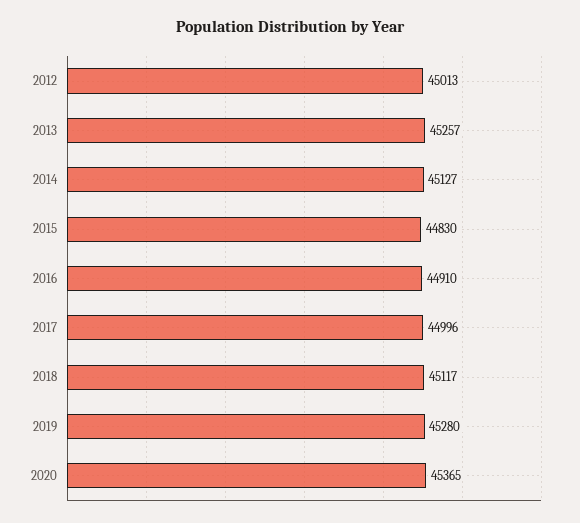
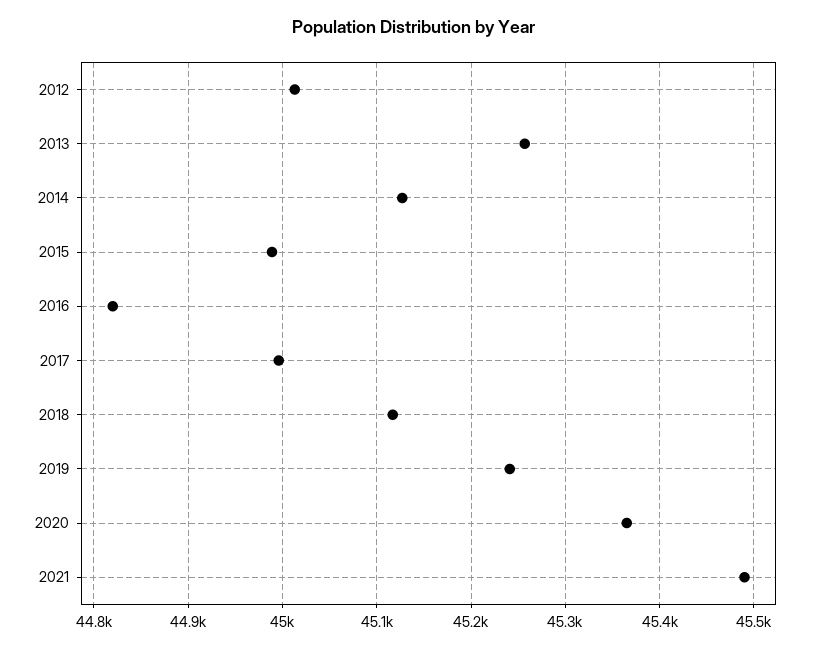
2015: 44830 -> 44990
2016: 44910 -> 44820
2019: 45280 -> 45240
2021: none -> 45490

